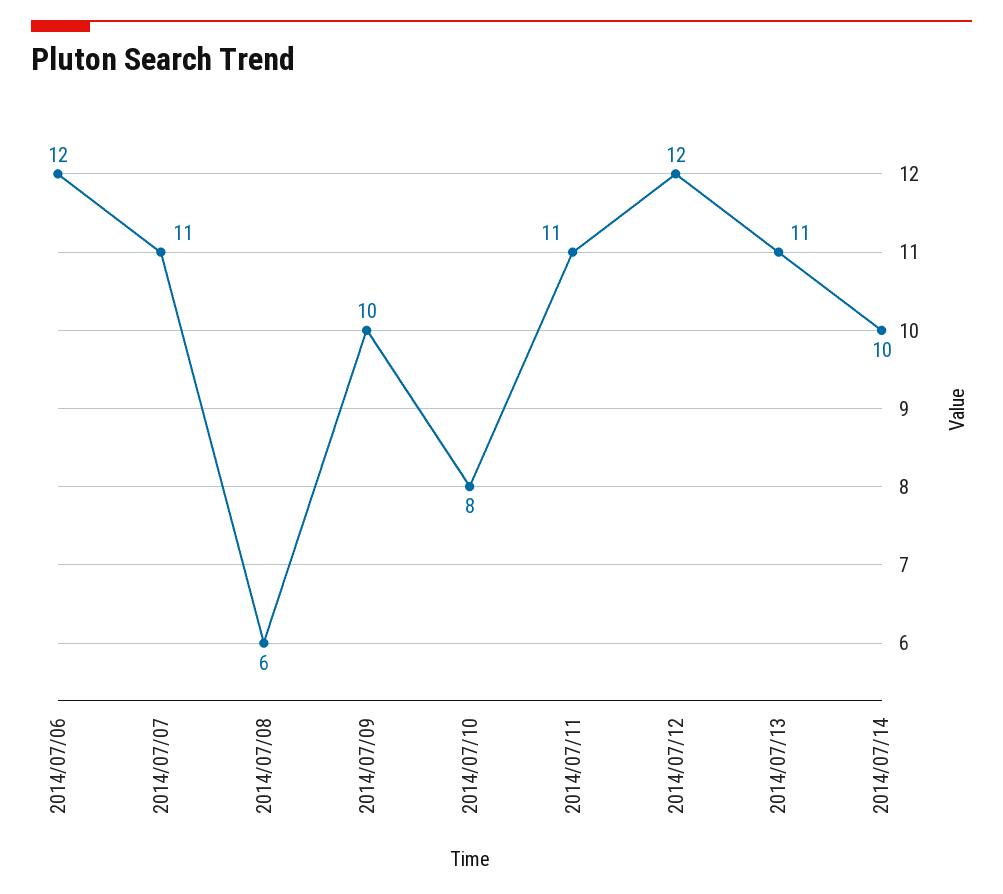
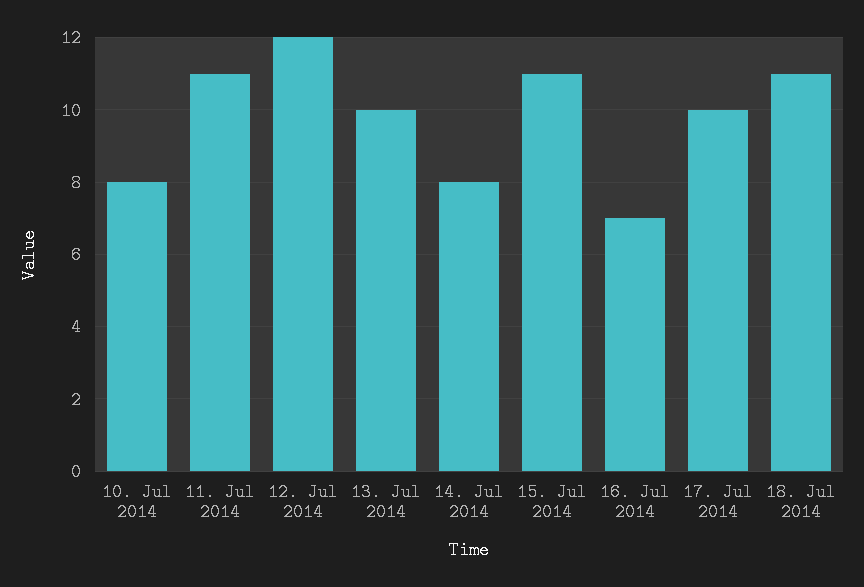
2014/07/06: 12 -> none
2014/07/07: 11 -> none
2014/07/08: 6 -> none
2014/07/09: 10 -> none
2014/07/13: 11 -> 10
2014/07/14: 10 -> 8
15. Jul 2014: none -> 11
16. Jul 2014: none -> 7
17. Jul 2014: none -> 10
18. Jul 2014: none -> 11

